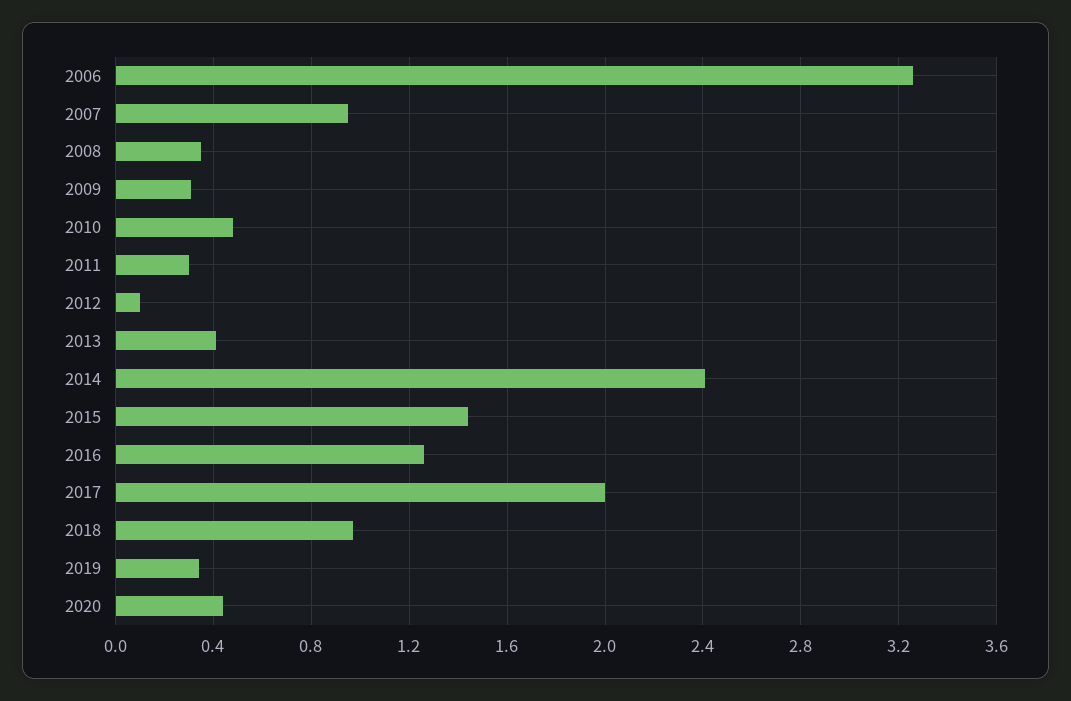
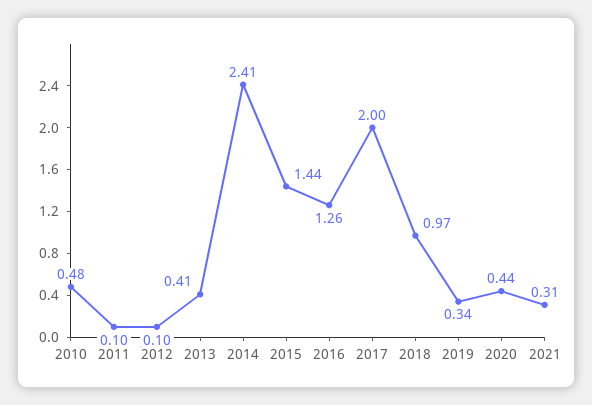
2006: 3.25 -> none
2007: 0.95 -> none
2008: 0.35 -> none
2009: 0.3 -> none
2011: 0.3 -> 0.1
2021: none -> 0.31

